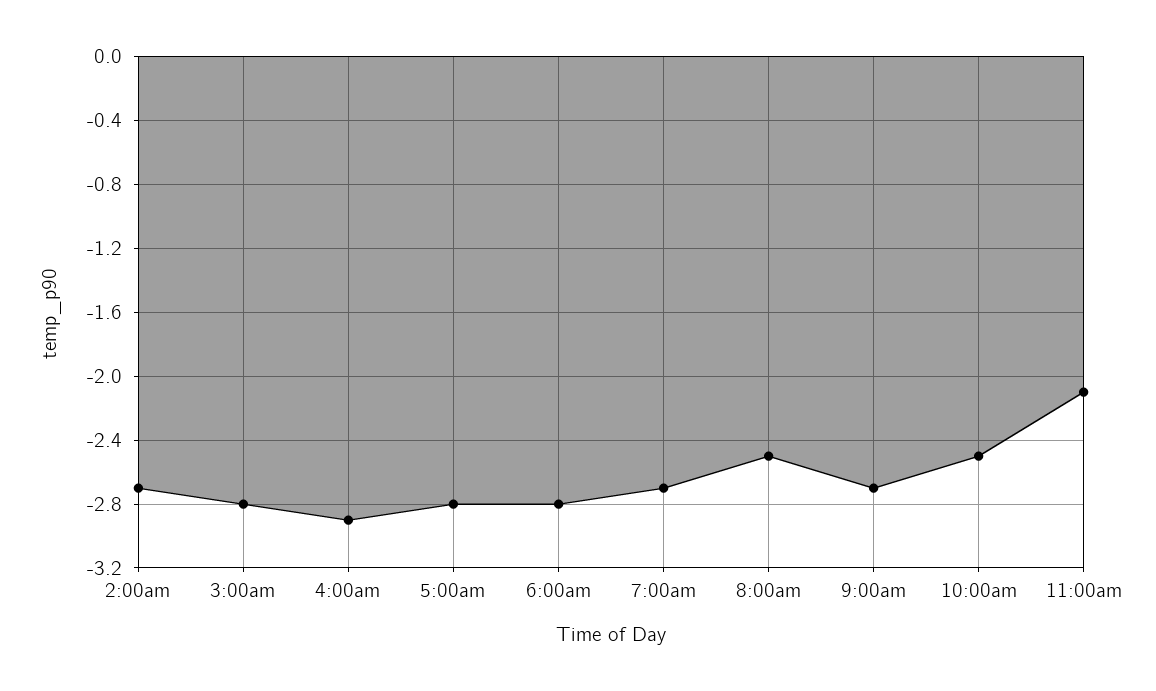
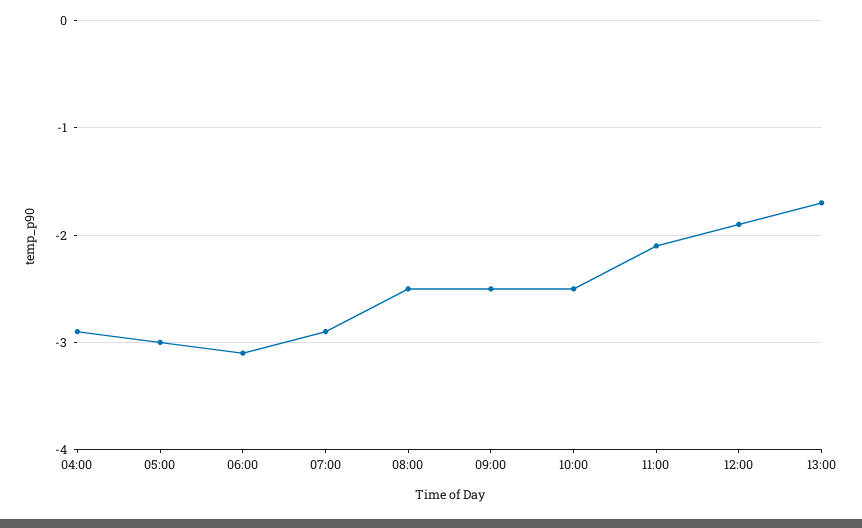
2:00am: -2.7 -> none
3:00am: -2.8 -> none
5:00am: -2.8 -> -3
6:00am: -2.8 -> -3.1
7:00am: -2.7 -> -2.9
9:00am: -2.7 -> -2.5
12:00: none -> -1.9
13:00: none -> -1.7

